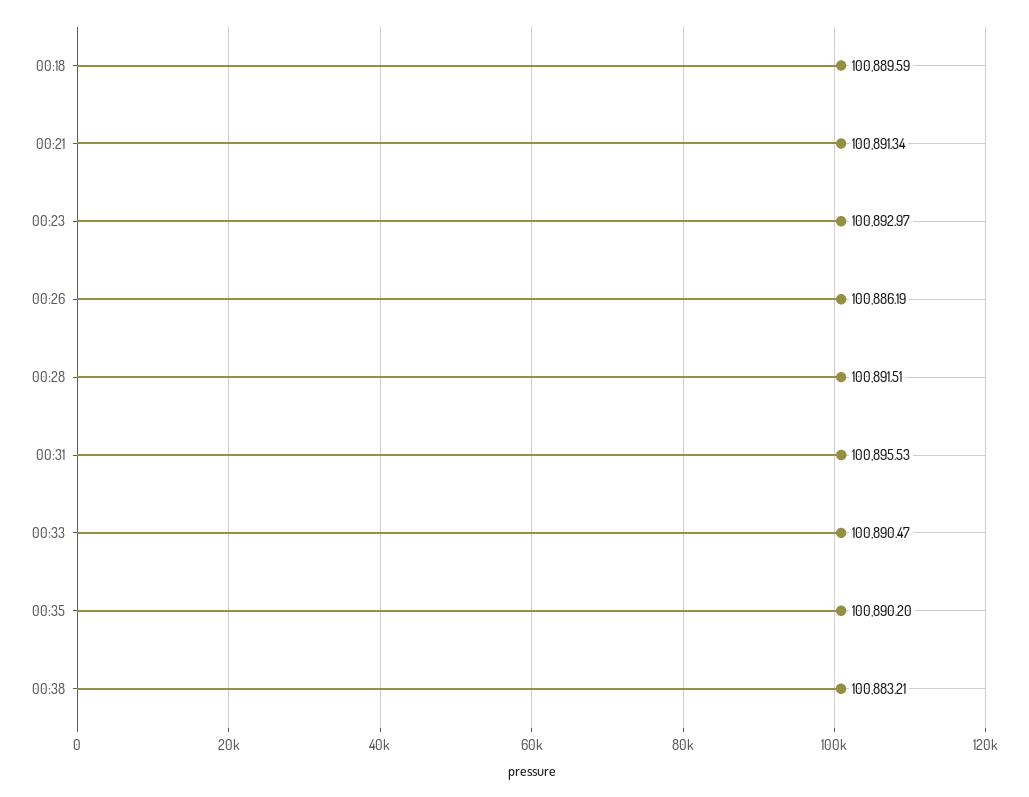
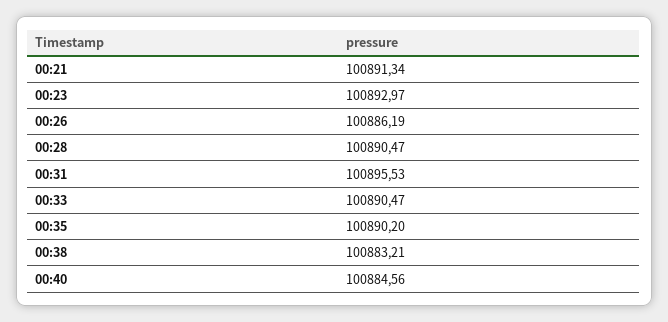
00:18: 100889.59 -> none
00:28: 100891.51 -> 100890.47
00:40: none -> 100884.56

